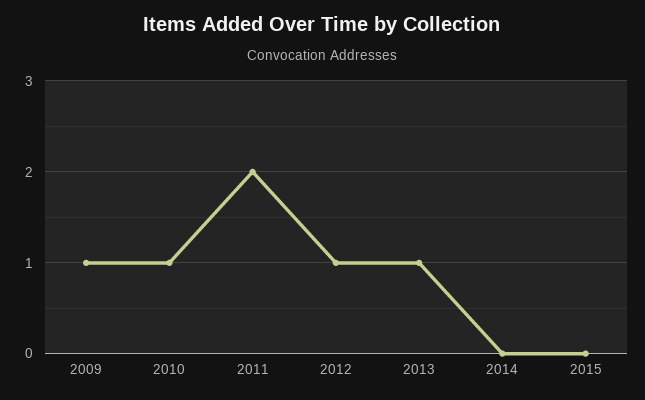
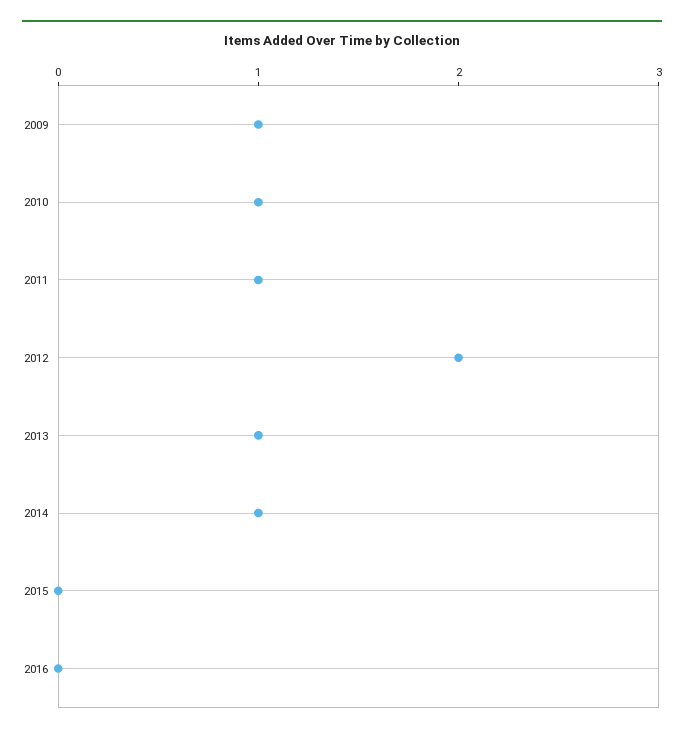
2011: 2 -> 1
2012: 1 -> 2
2014: 0 -> 1
2016: none -> 0

